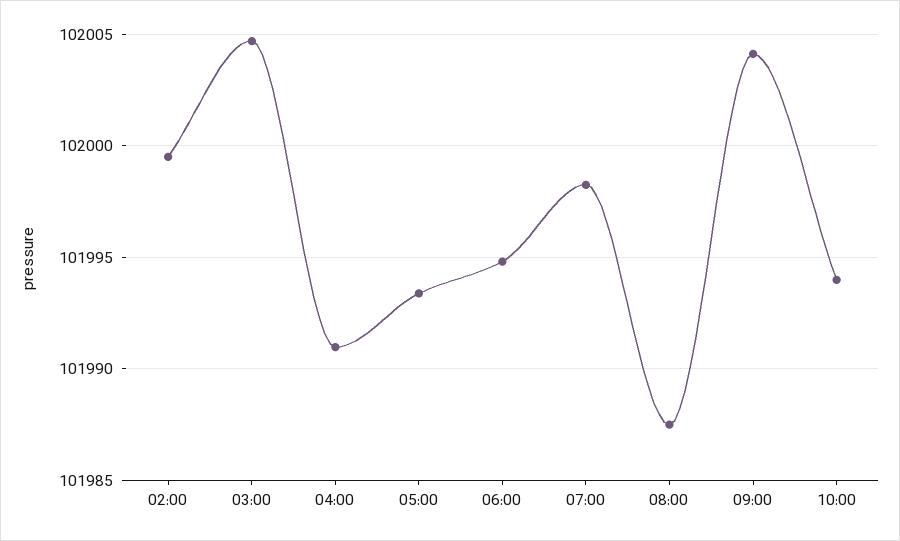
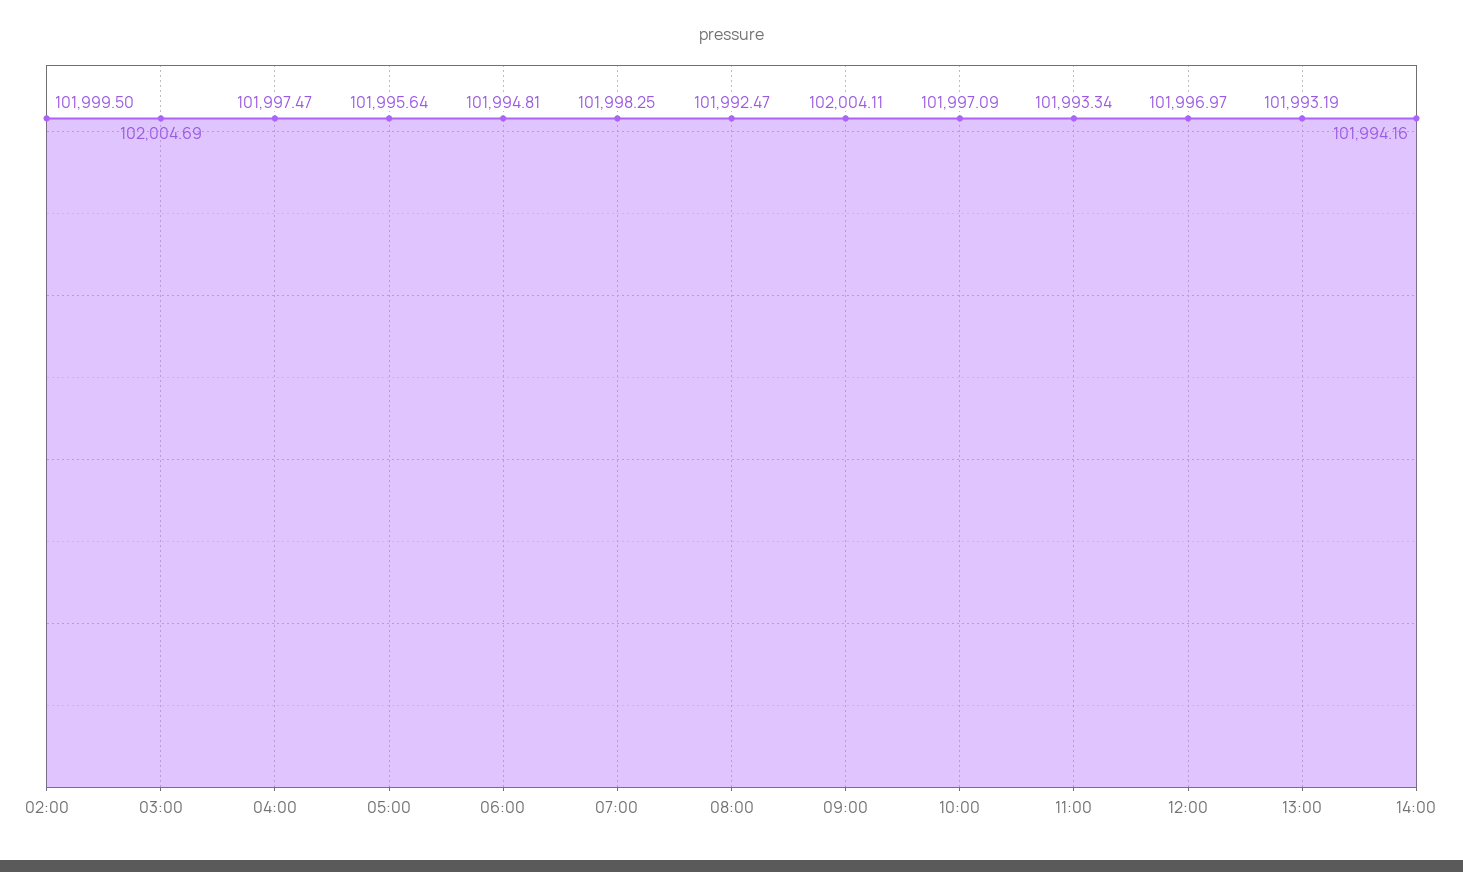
04:00: 101991 -> 101997.47
05:00: 101993.5 -> 101995.64
08:00: 101987.5 -> 101992.47
10:00: 101994 -> 101997.09
11:00: none -> 101993.34
12:00: none -> 101996.97
13:00: none -> 101993.19
14:00: none -> 101994.16

